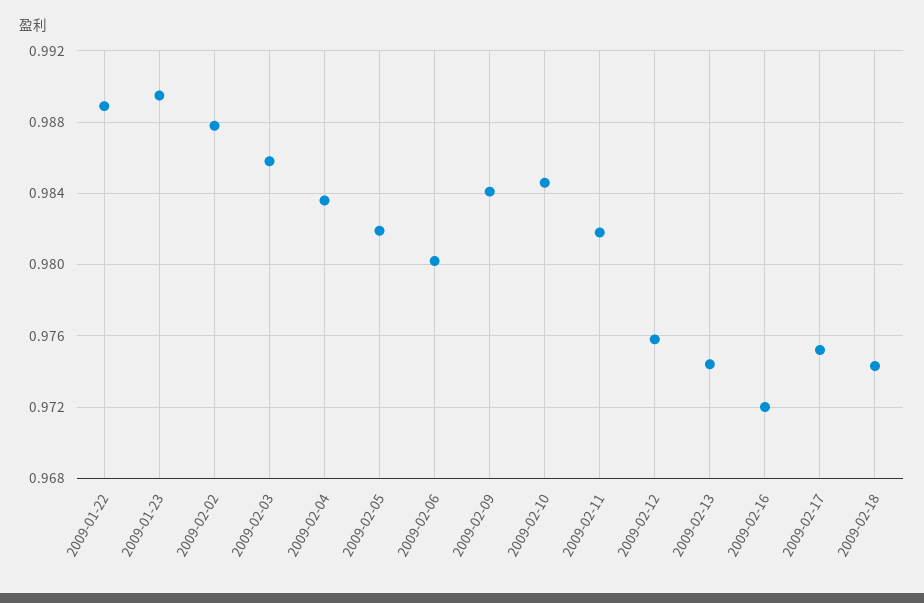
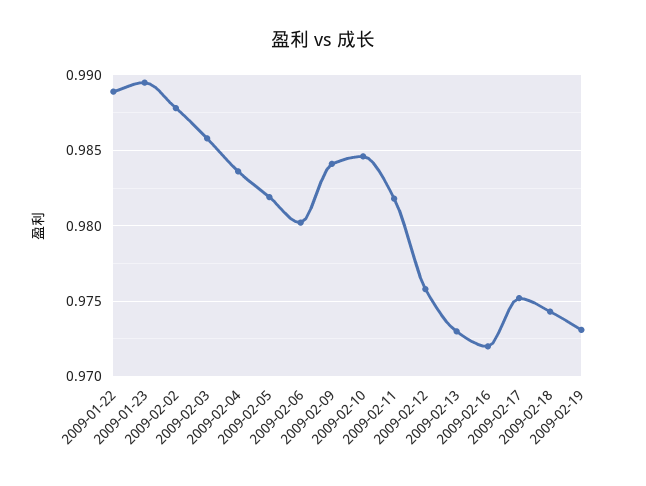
2009-02-13: 0.9745 -> 0.973
2009-02-19: none -> 0.973

